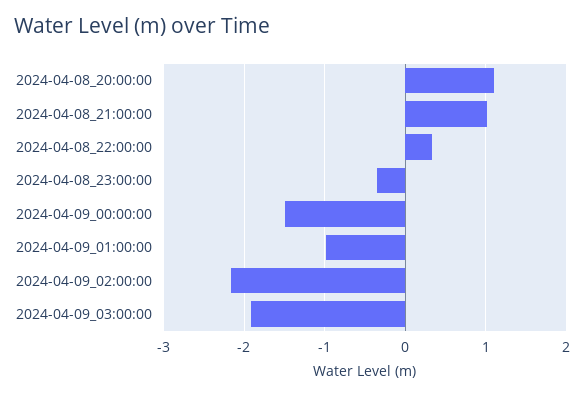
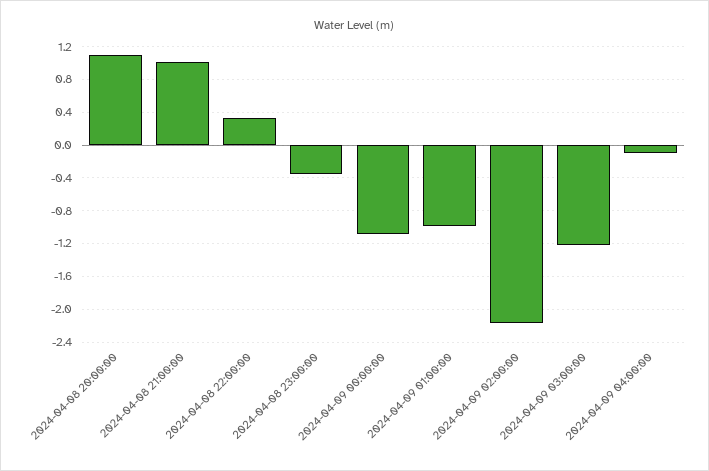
2024-04-09_00:00:00: -1.5 -> -1.1
2024-04-09_03:00:00: -1.9 -> -1.2
2024-04-09 04:00:00: none -> -0.1

